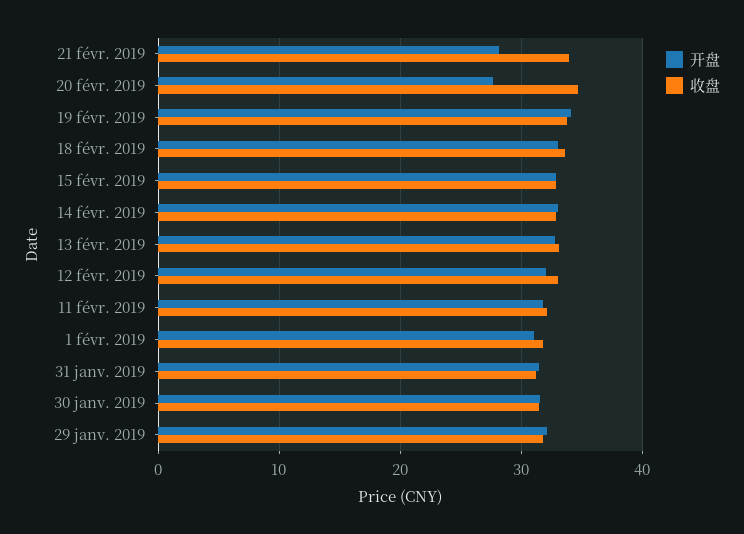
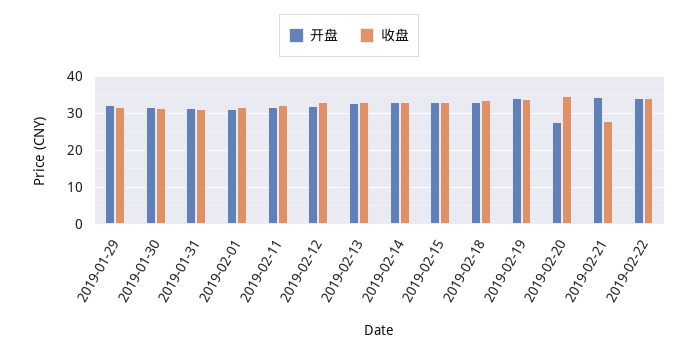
开盘, 21 févr. 2019: 28 -> 34
收盘, 21 févr. 2019: 34 -> 28
开盘, 2019-02-22: none -> 34
收盘, 2019-02-22: none -> 34

